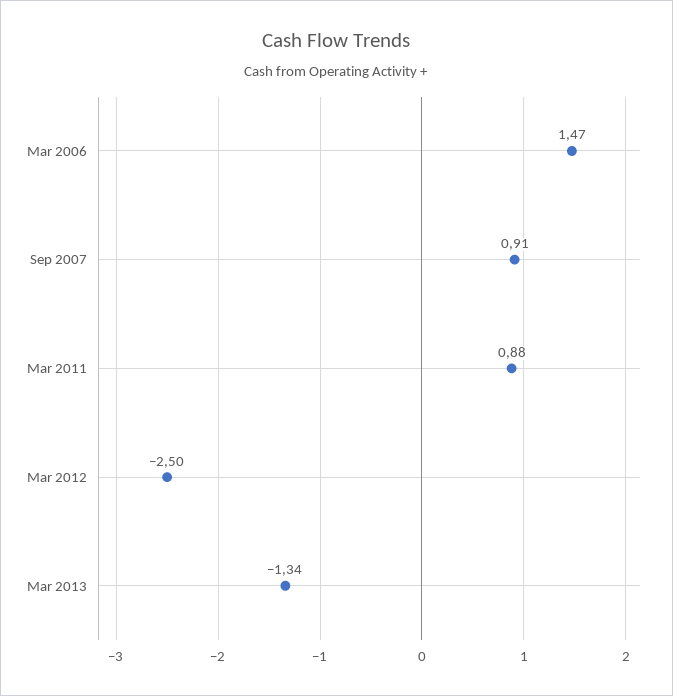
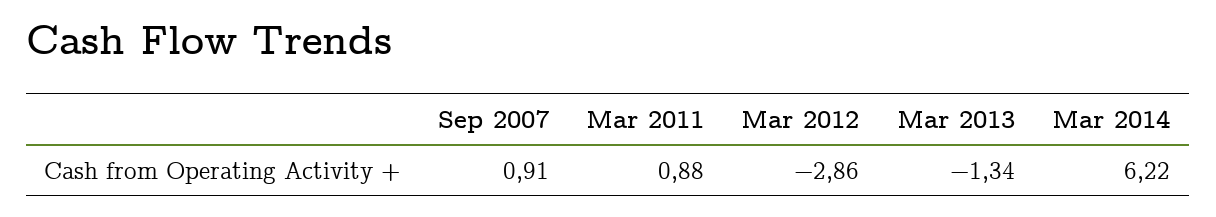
Mar 2006: 1.47 -> none
Mar 2012: -2.5 -> -2.86
Mar 2014: none -> 6.22

